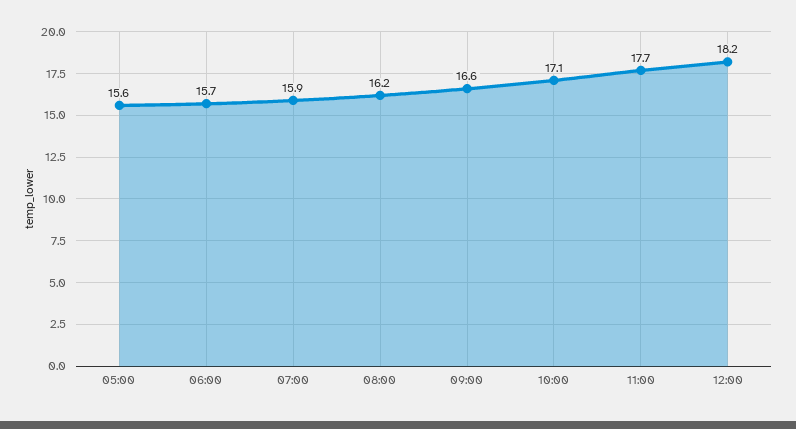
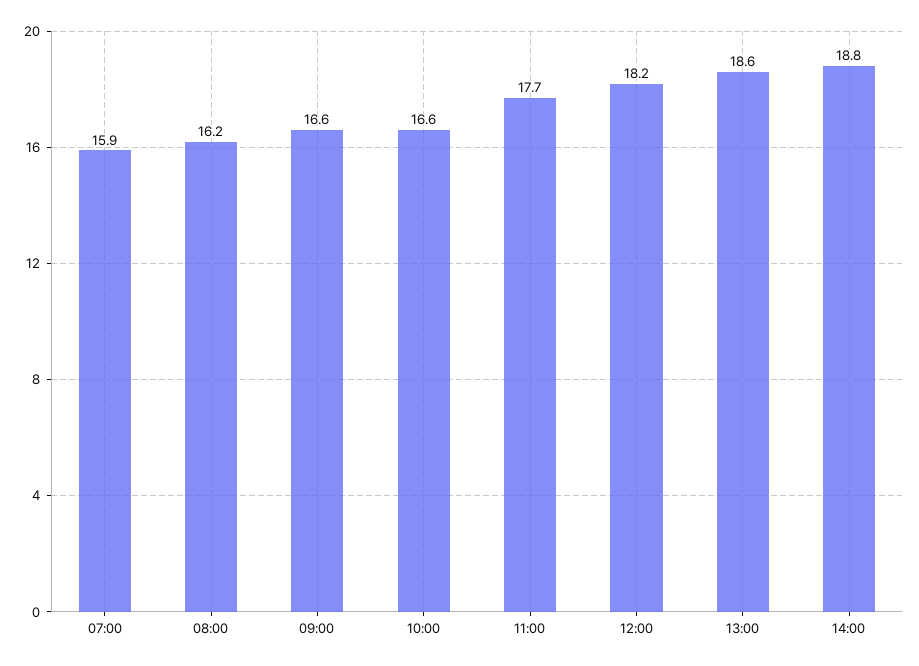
05:00: 15.6 -> none
06:00: 15.7 -> none
10:00: 17.1 -> 16.6
13:00: none -> 18.6
14:00: none -> 18.8

